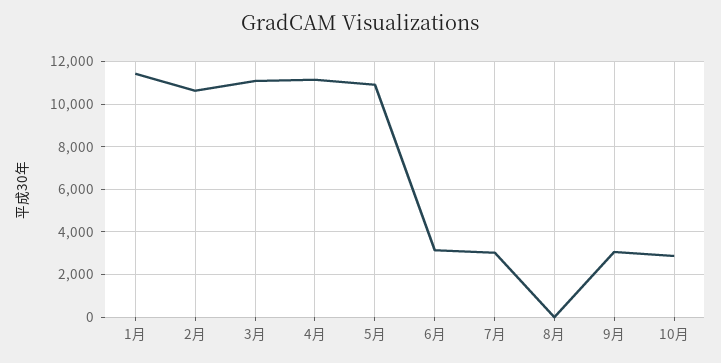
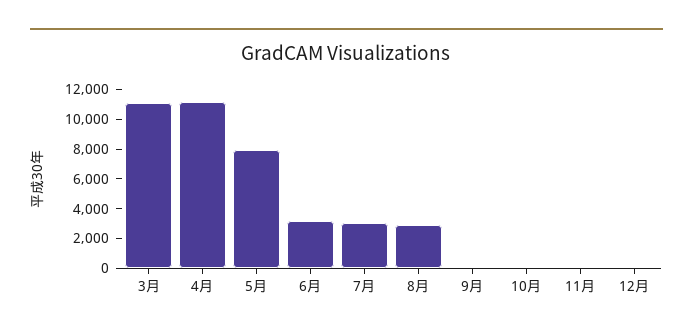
1月: 11500 -> none
2月: 10500 -> none
5月: 11000 -> 8000
8月: 0 -> 3000
9月: 3000 -> 0
10月: 3000 -> 0
11月: none -> 0
12月: none -> 0

